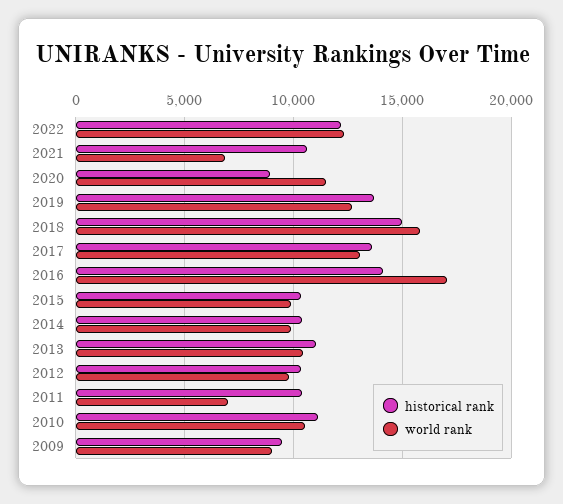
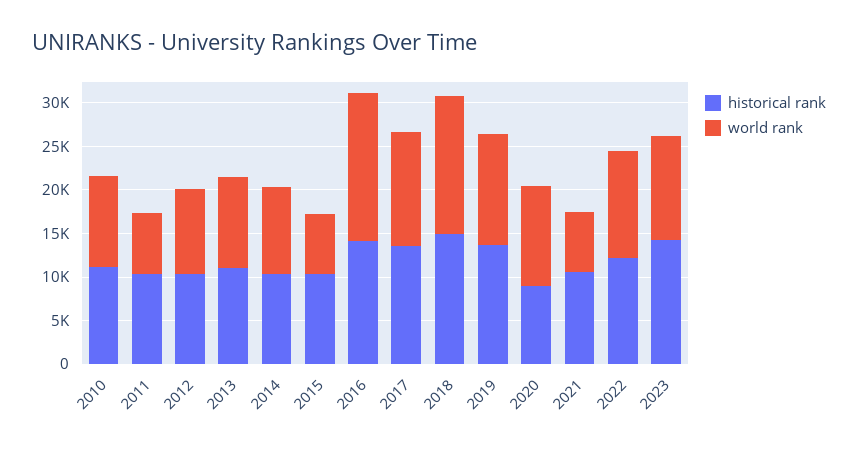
world rank, 2015: 10000 -> 7000
historical rank, 2009: 9500 -> none
world rank, 2009: 9000 -> none
historical rank, 2023: none -> 14000
world rank, 2023: none -> 12000

